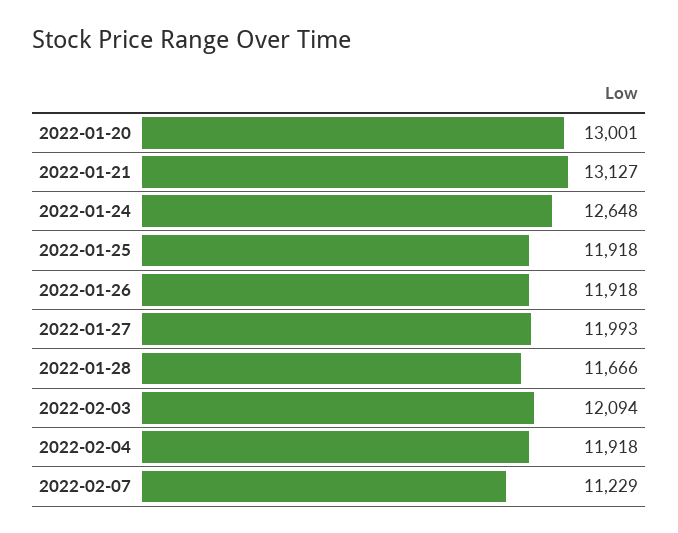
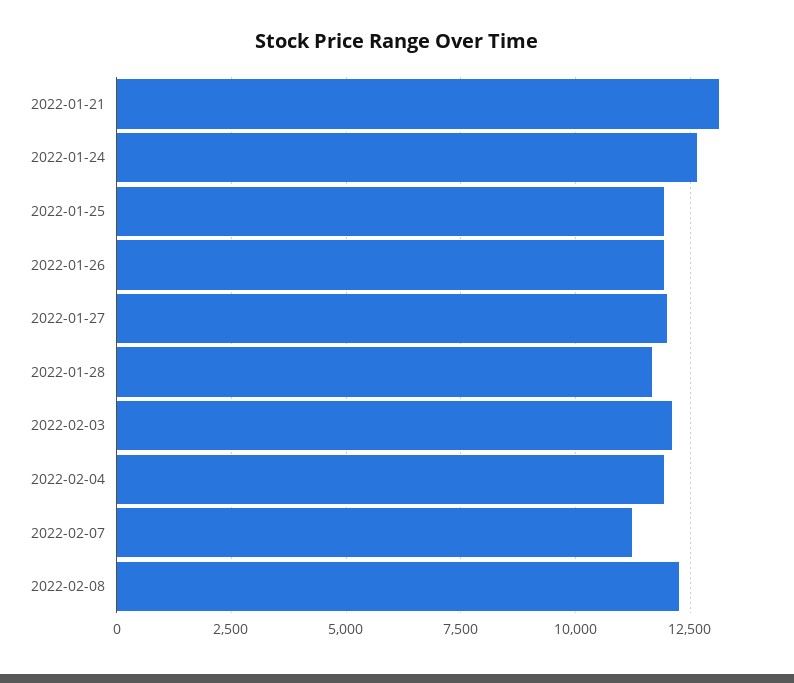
2022-01-20: 13001 -> none
2022-02-08: none -> 12250

